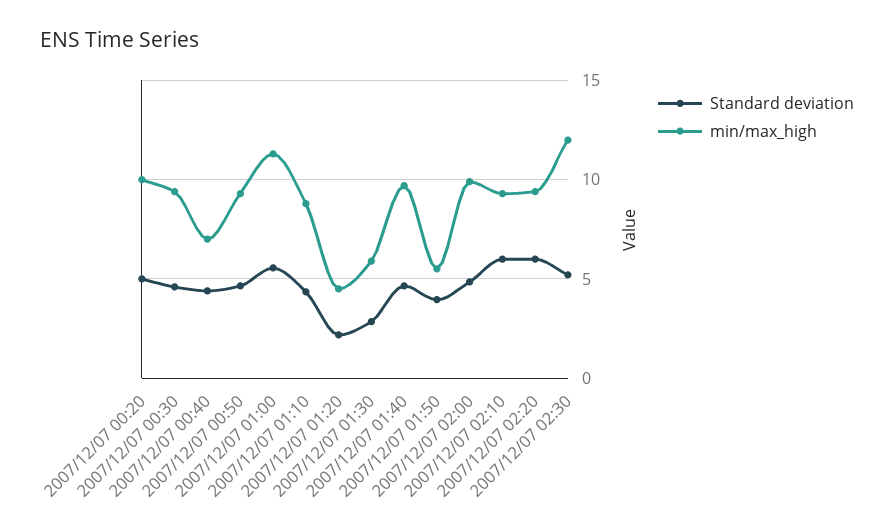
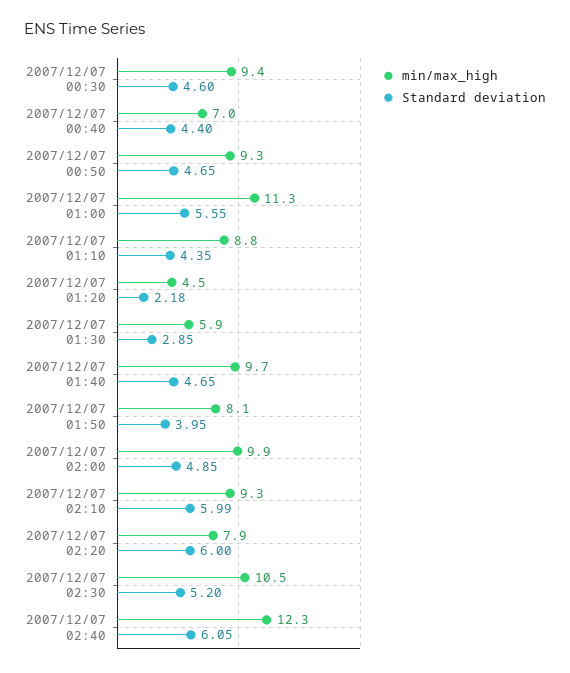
Standard deviation, 2007/12/07 00:20: 5 -> none
min/max_high, 2007/12/07 00:20: 10 -> none
min/max_high, 2007/12/07 01:50: 5.5 -> 8.1
min/max_high, 2007/12/07 02:20: 9.5 -> 7.9
min/max_high, 2007/12/07 02:30: 12 -> 10.5
min/max_high, 2007/12/07 02:40: none -> 12.3
Standard deviation, 2007/12/07 02:40: none -> 6.05

